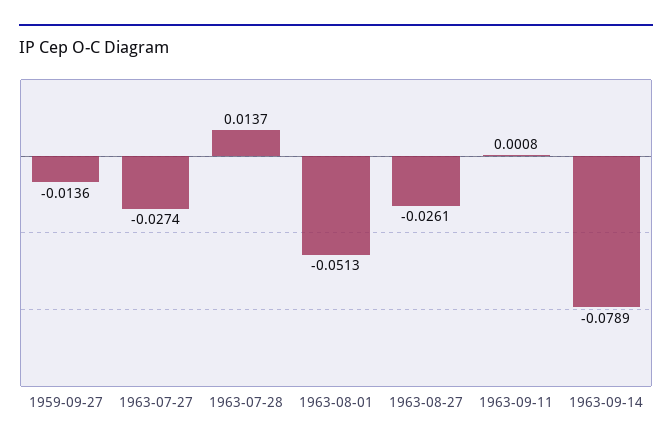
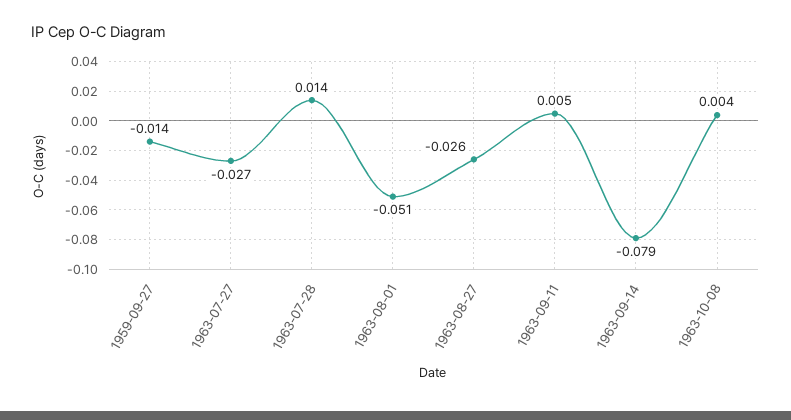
1963-09-11: 0.0008 -> 0.005
1963-10-08: none -> 0.004

